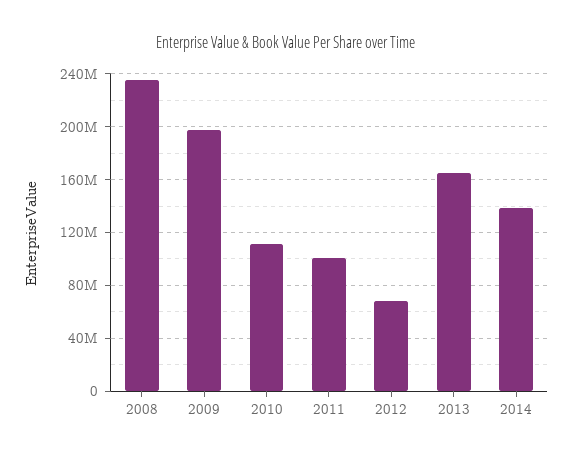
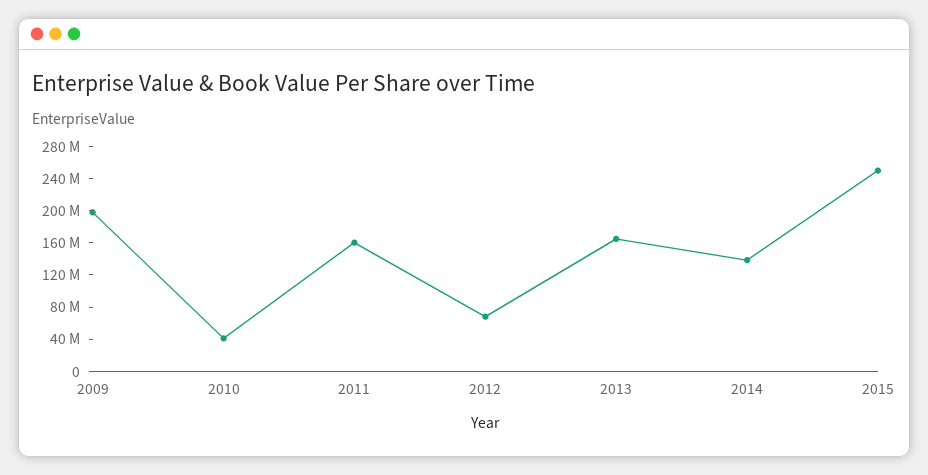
2008: 235000000 -> none
2010: 110000000 -> 40000000
2011: 100000000 -> 160000000
2015: none -> 250000000

